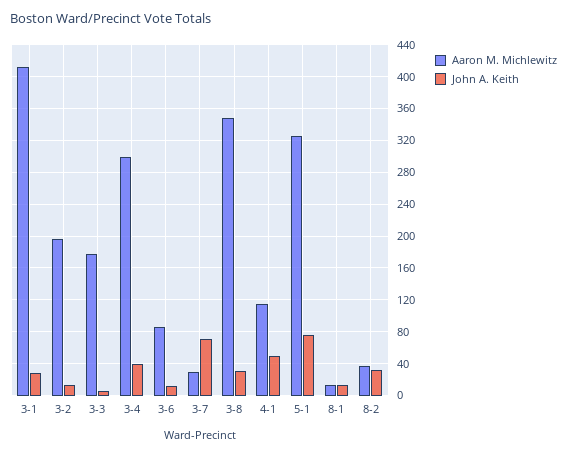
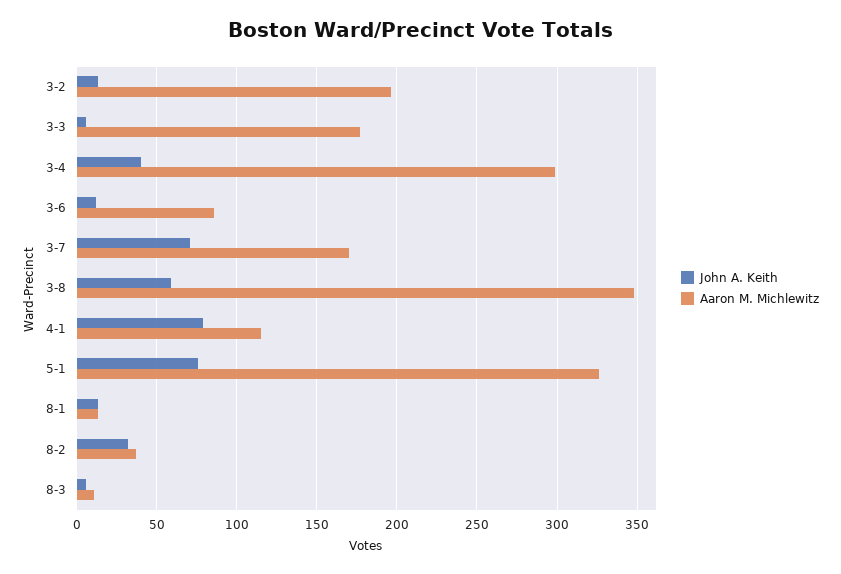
Aaron M. Michlewitz, 3-1: 410 -> none
John A. Keith, 3-1: 30 -> none
Aaron M. Michlewitz, 3-7: 30 -> 170
John A. Keith, 3-8: 30 -> 60
John A. Keith, 4-1: 50 -> 80
John A. Keith, 8-3: none -> 5
Aaron M. Michlewitz, 8-3: none -> 10

